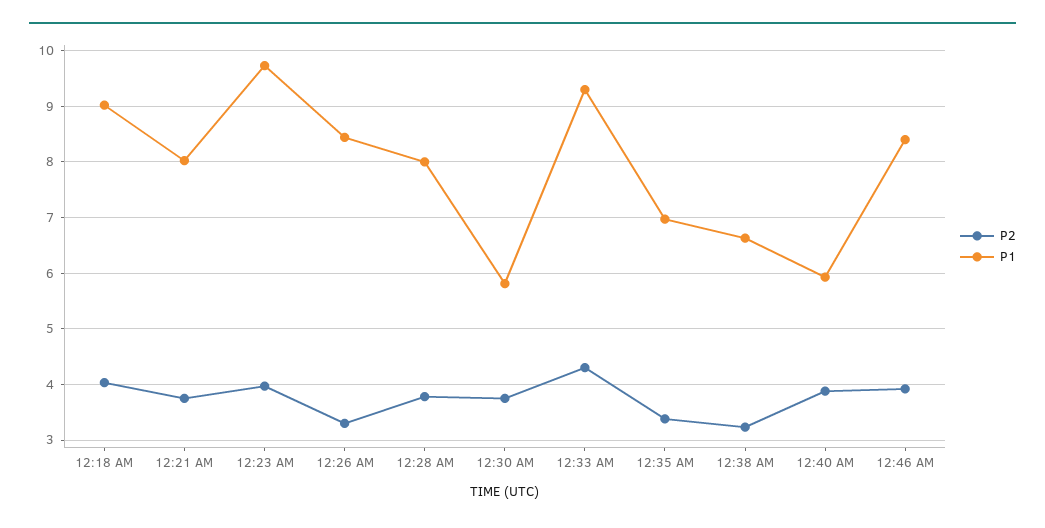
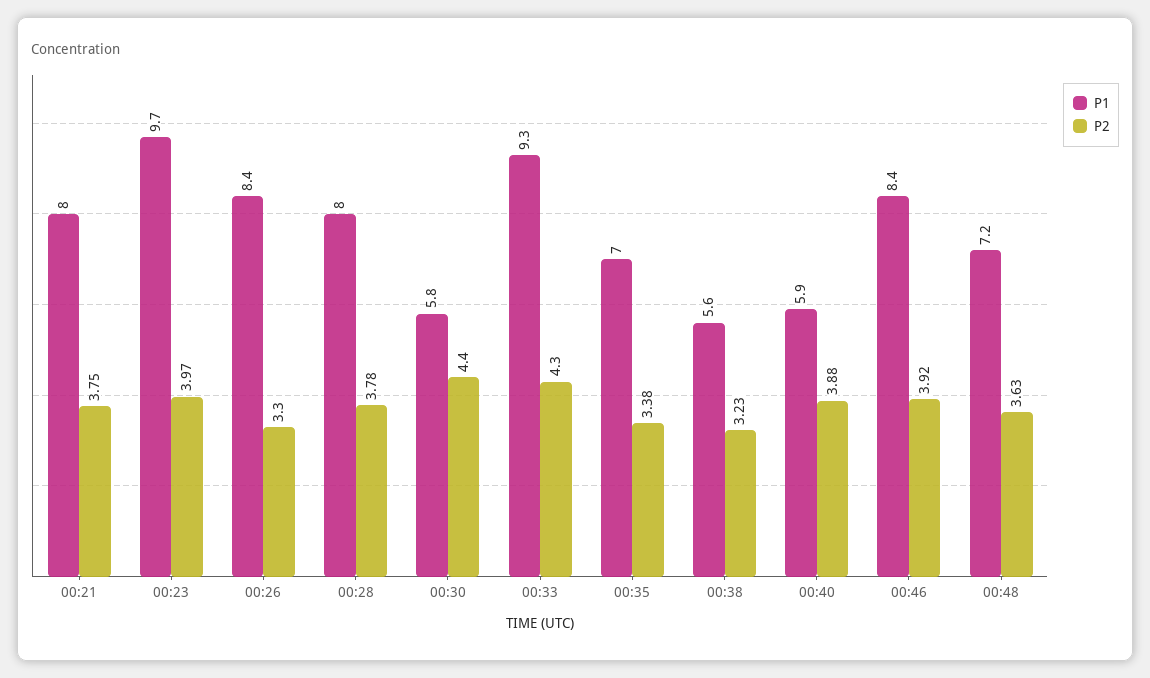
P2, 12:18 AM: 4 -> none
P1, 12:18 AM: 9 -> none
P2, 12:30 AM: 3.8 -> 4.4
P1, 12:38 AM: 6.6 -> 5.6
P1, 00:48: none -> 7.2
P2, 00:48: none -> 3.63

